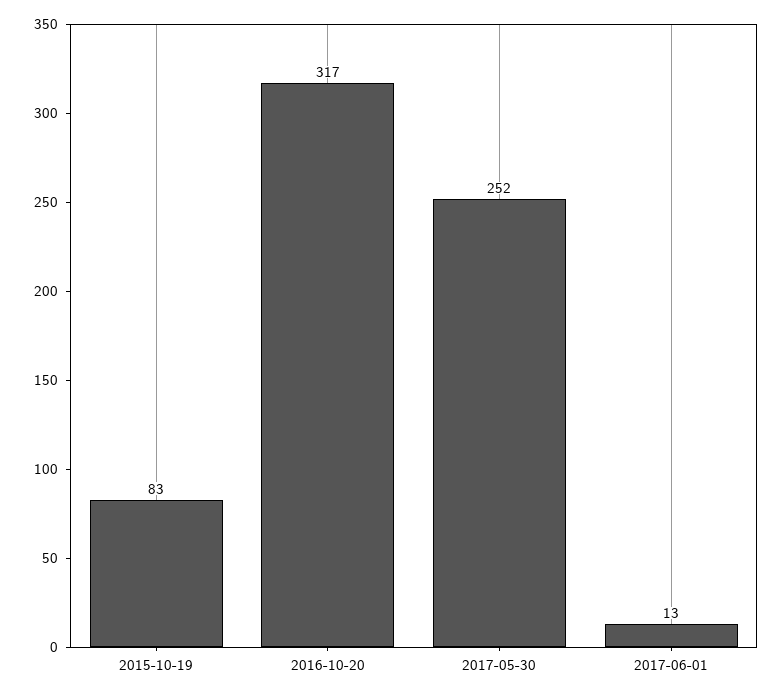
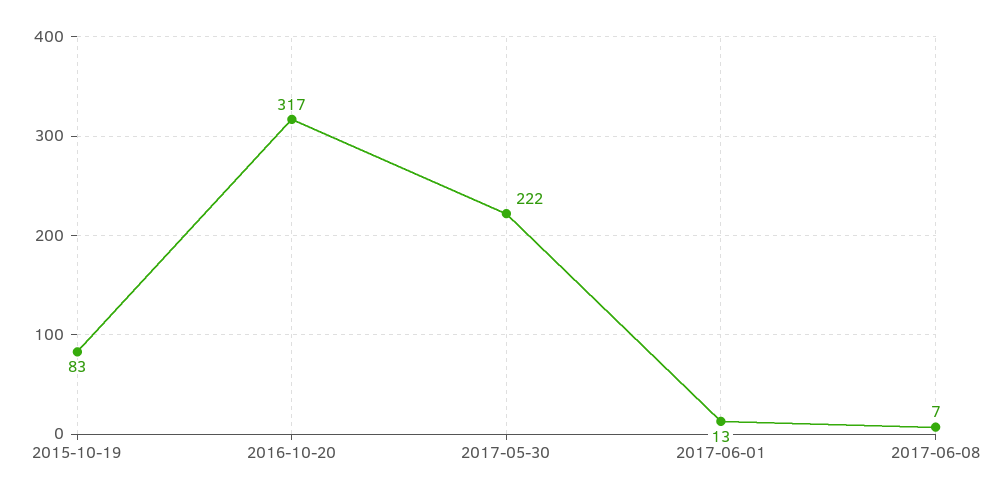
2017-05-30: 252 -> 222
2017-06-08: none -> 7

